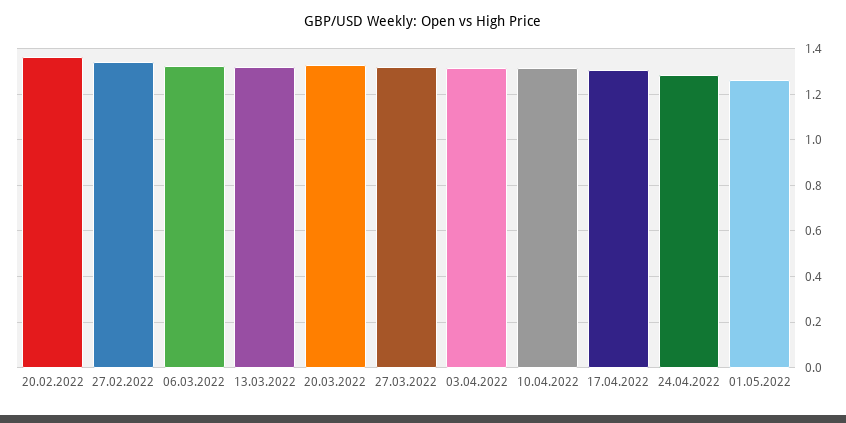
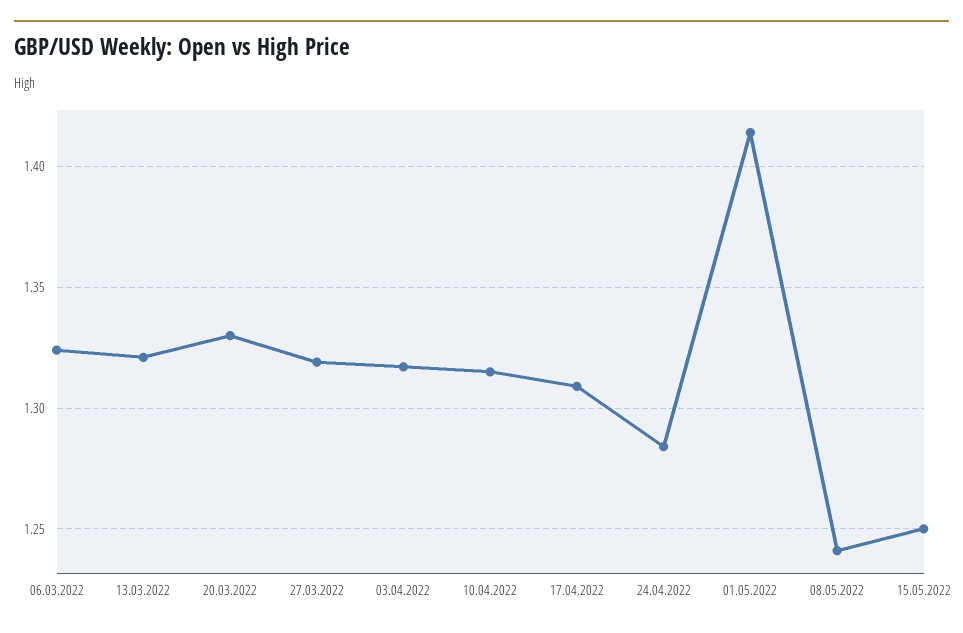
20.02.2022: 1.35 -> none
27.02.2022: 1.35 -> none
01.05.2022: 1.25 -> 1.415
08.05.2022: none -> 1.24
15.05.2022: none -> 1.25

